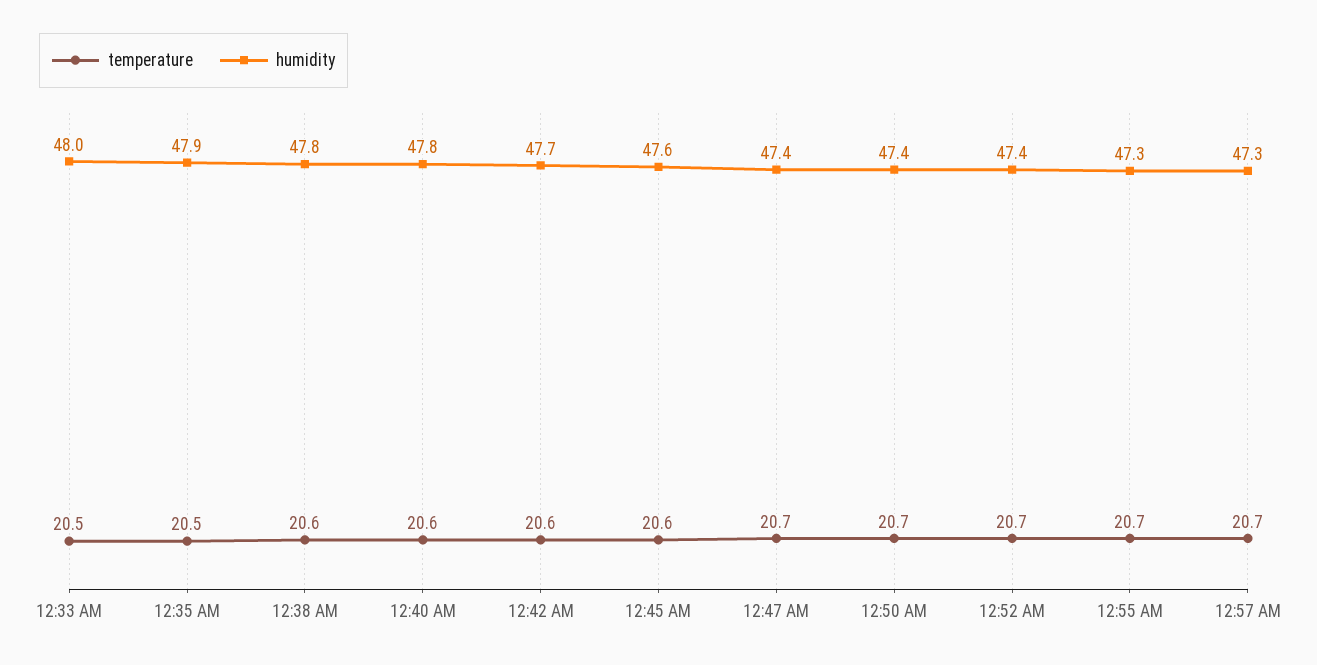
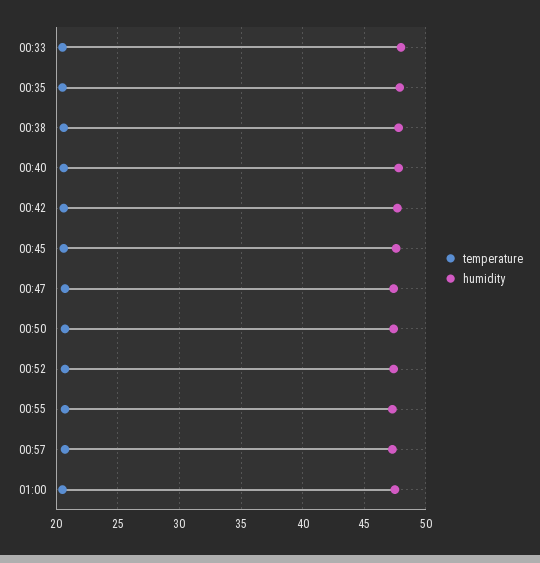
temperature, 01:00: none -> 20.5
humidity, 01:00: none -> 47.5

